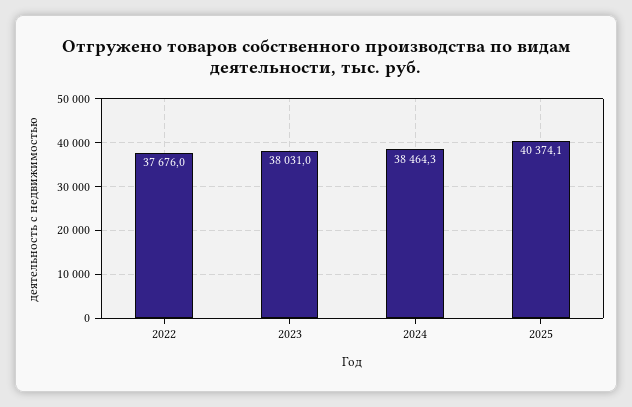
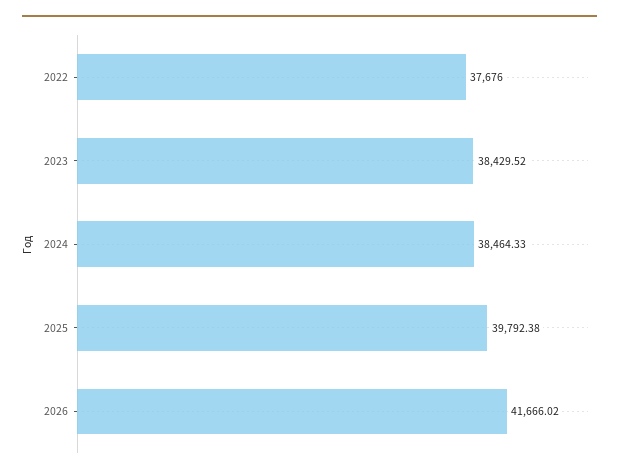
2023: 38031 -> 38429.52
2025: 40374.1 -> 39792.38
2026: none -> 41666.02

